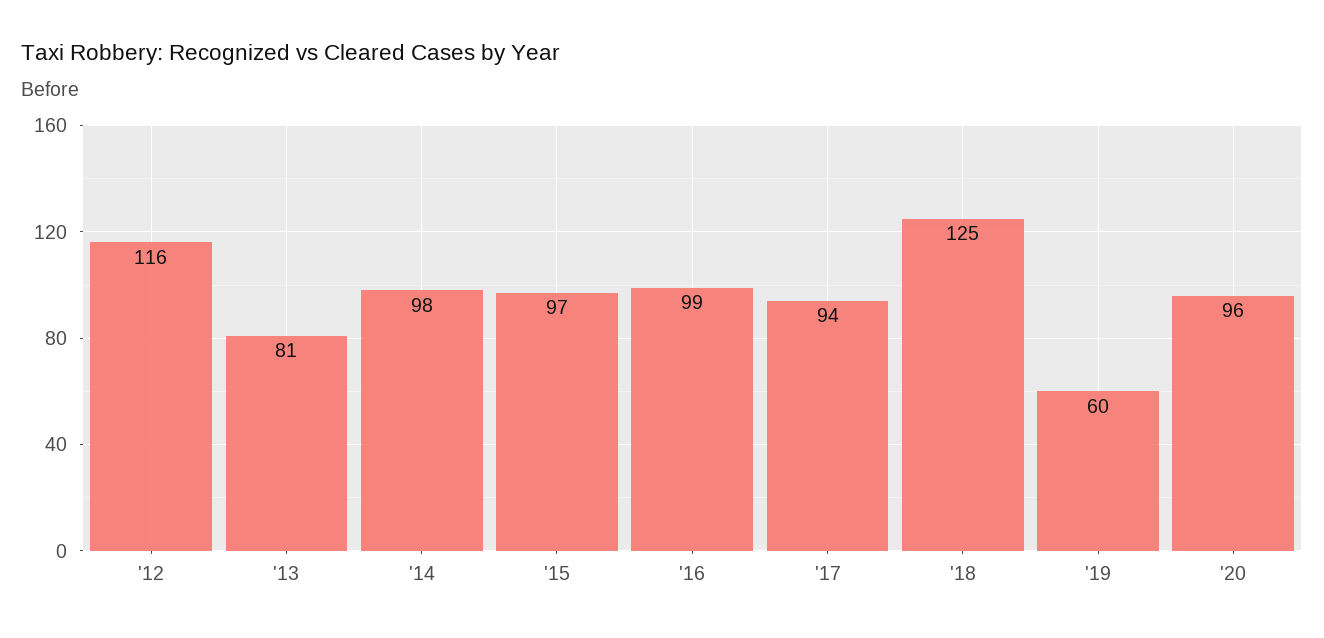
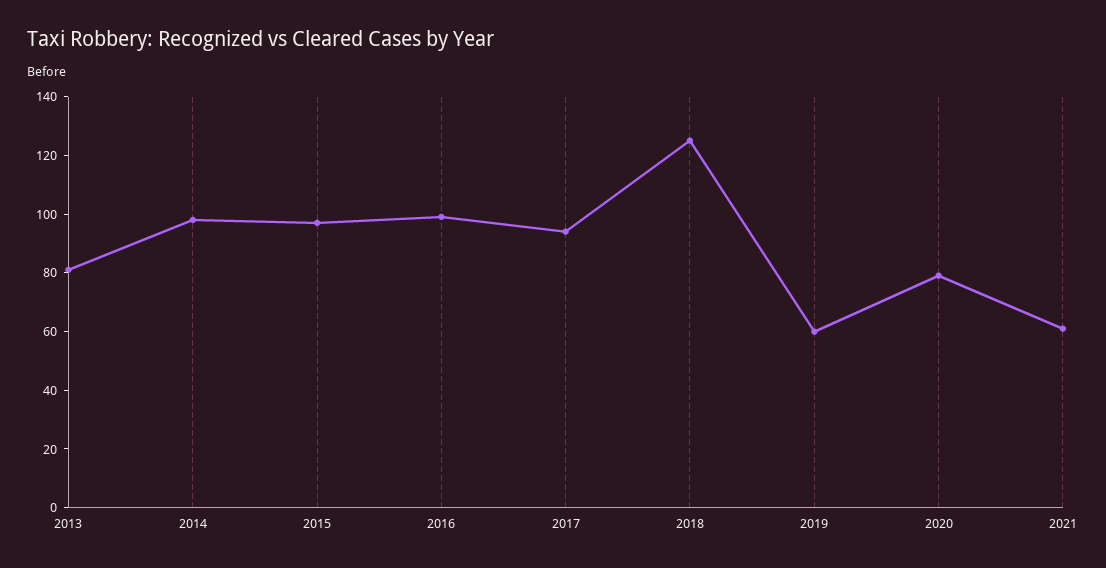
'12: 116 -> none
'20: 96 -> 80
2021: none -> 60

